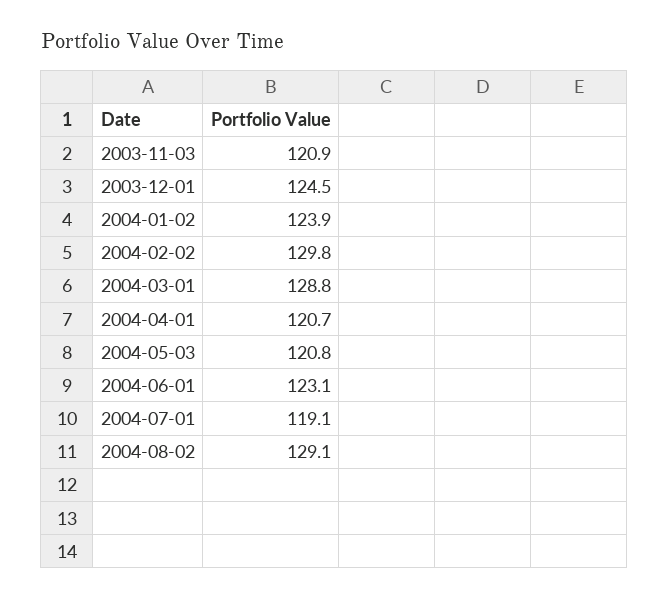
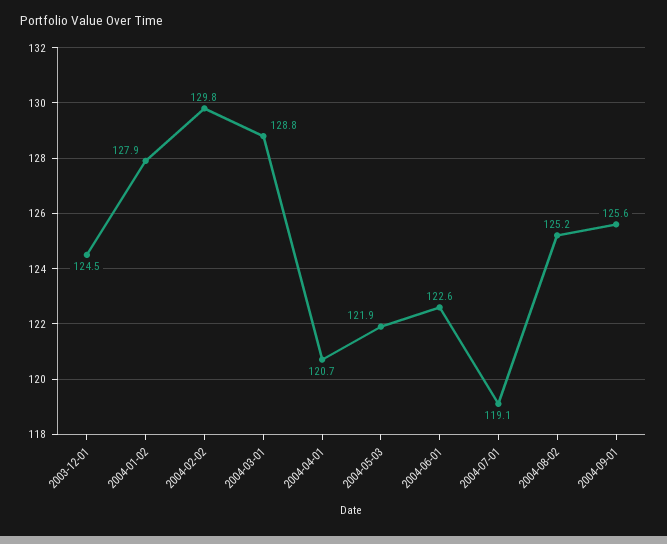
2003-11-03: 120.9 -> none
2004-01-02: 123.9 -> 127.9
2004-05-03: 120.8 -> 121.9
2004-06-01: 123.1 -> 122.6
2004-08-02: 129.1 -> 125.2
2004-09-01: none -> 125.6

